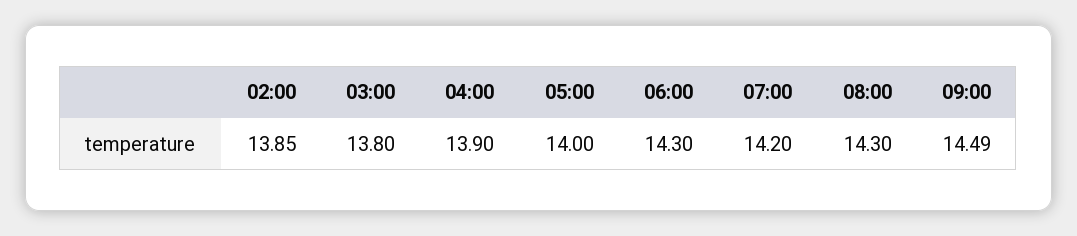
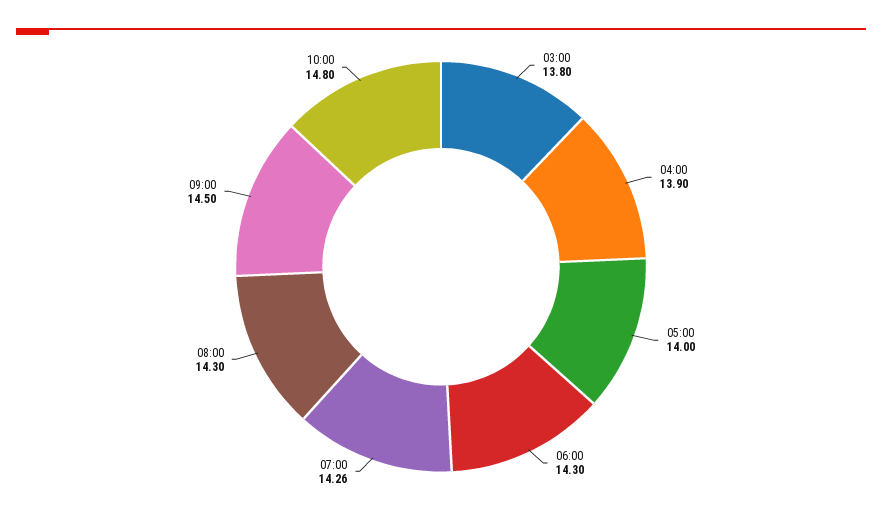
02:00: 13.85 -> none
07:00: 14.2 -> 14.26
09:00: 14.49 -> 14.5
10:00: none -> 14.8

